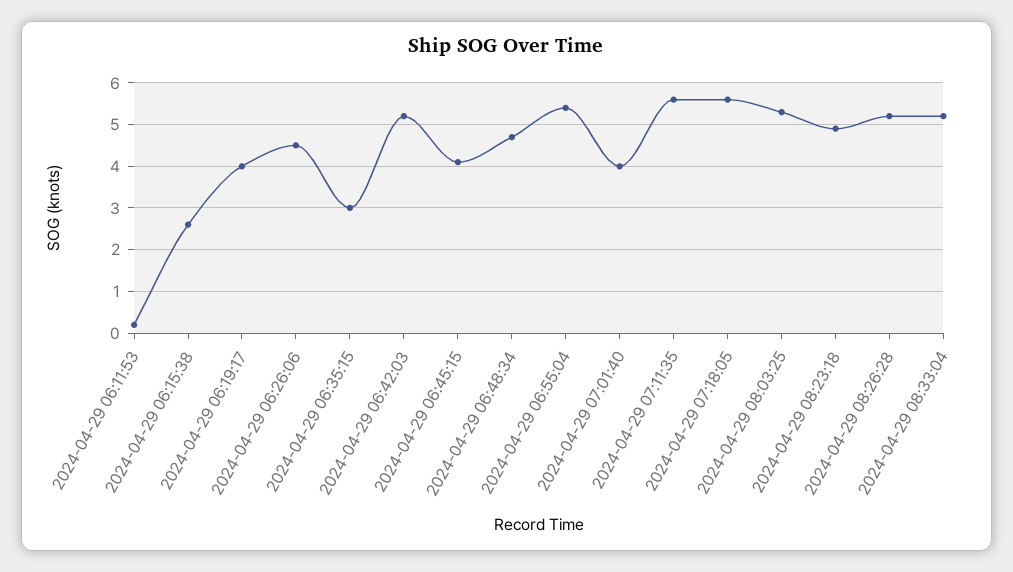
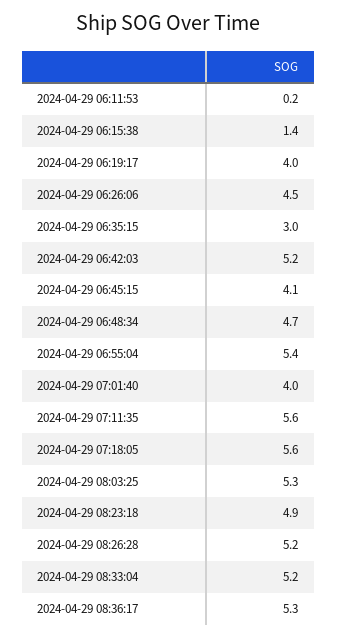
2024-04-29 06:15:38: 2.5 -> 1.4
2024-04-29 08:36:17: none -> 5.3

